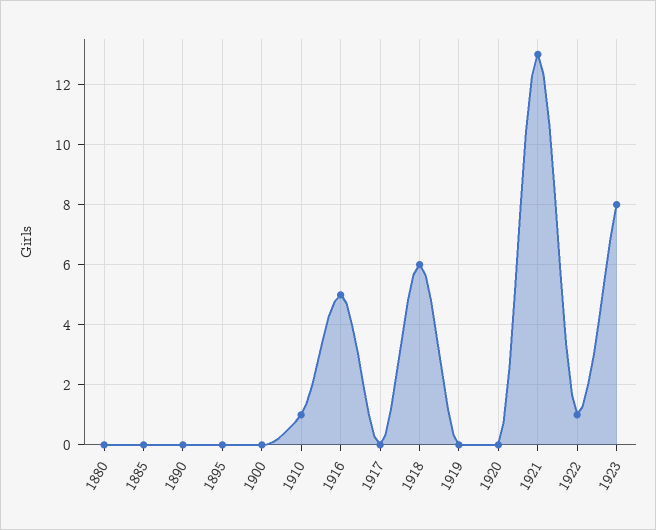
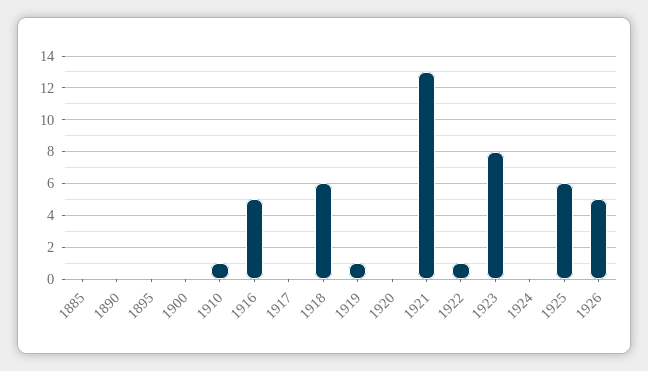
1880: 0 -> none
1919: 0 -> 1
1924: none -> 0
1925: none -> 6
1926: none -> 5

